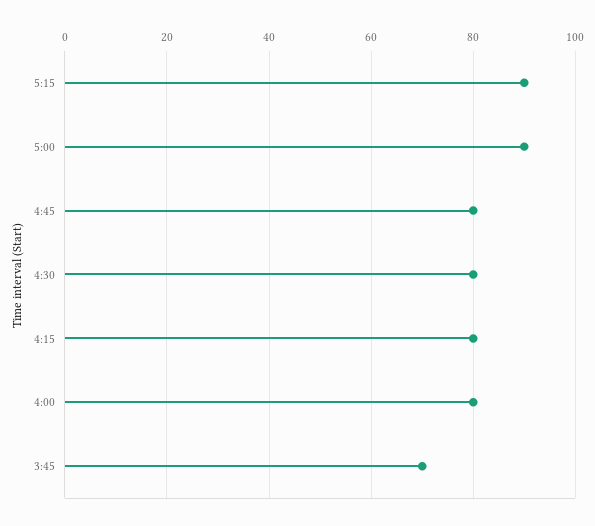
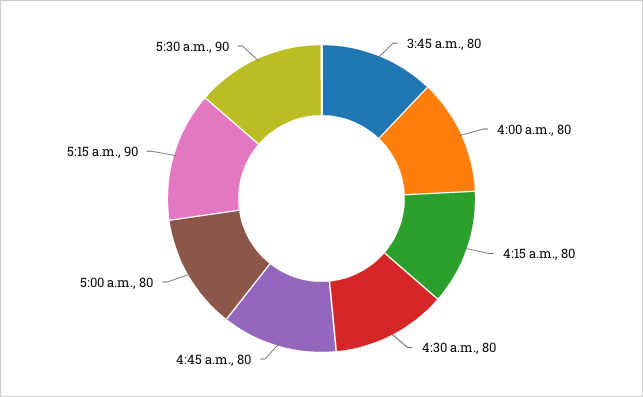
5:00: 90 -> 80
3:45: 70 -> 80
5:30 a.m.: none -> 90

